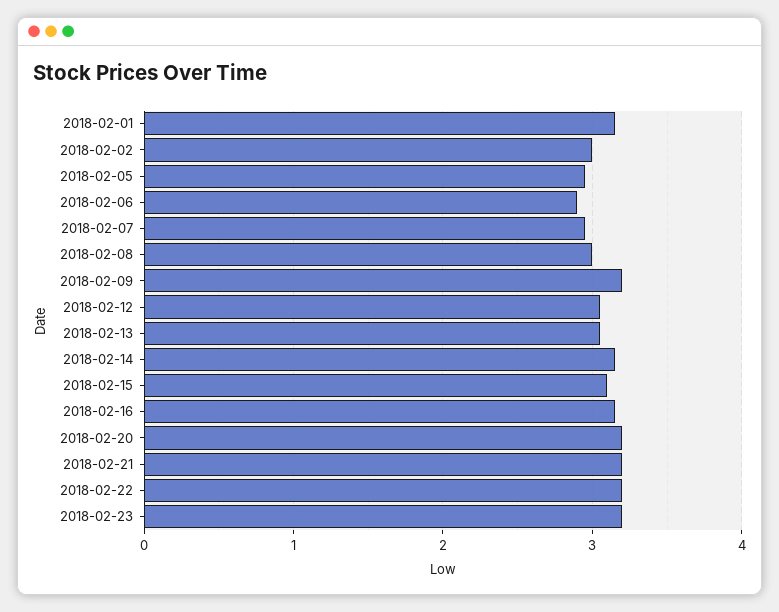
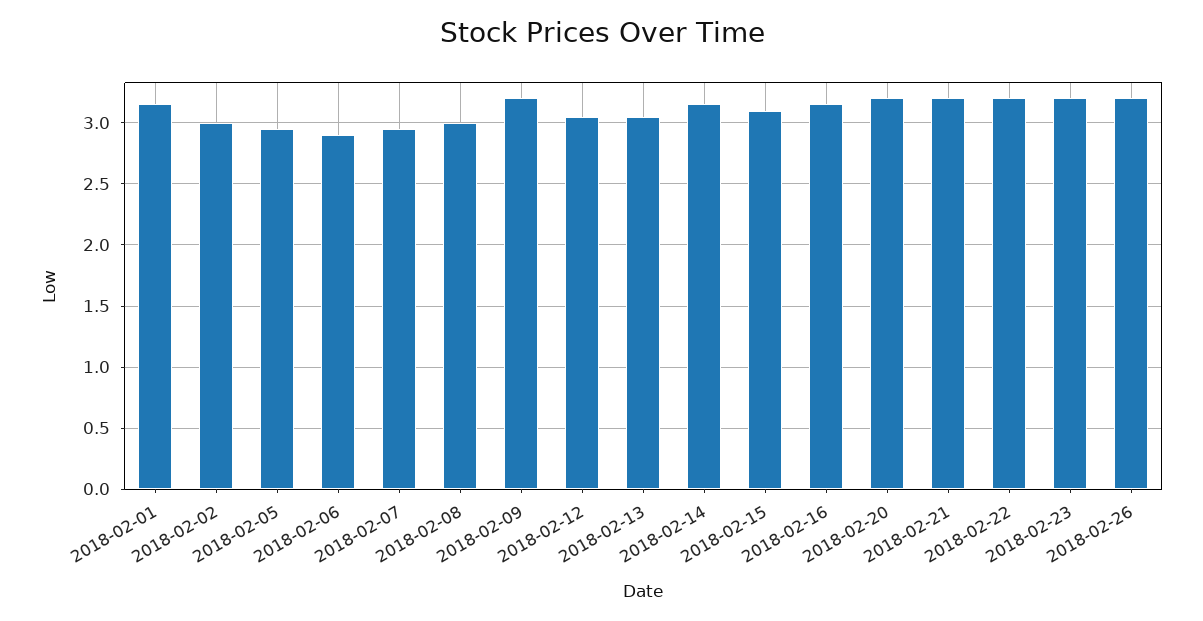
2018-02-26: none -> 3.2

